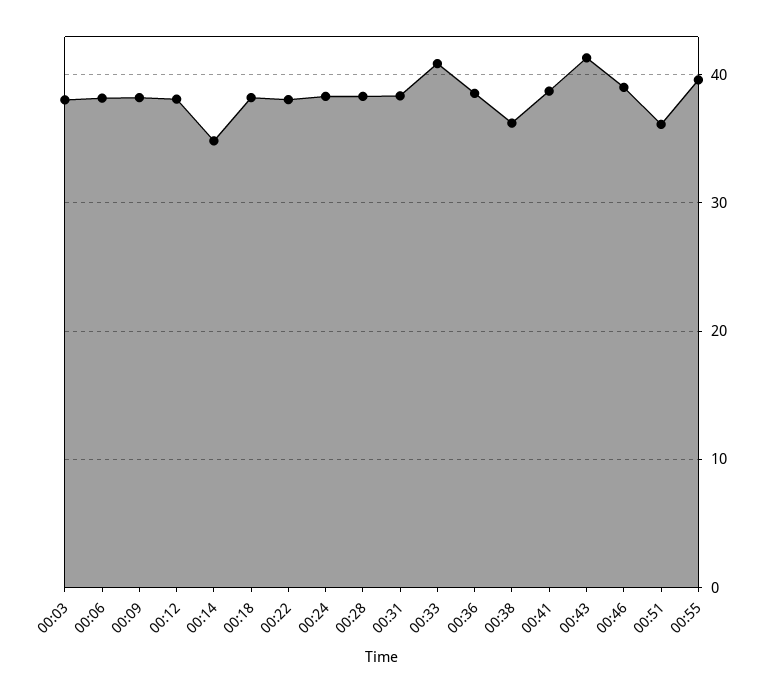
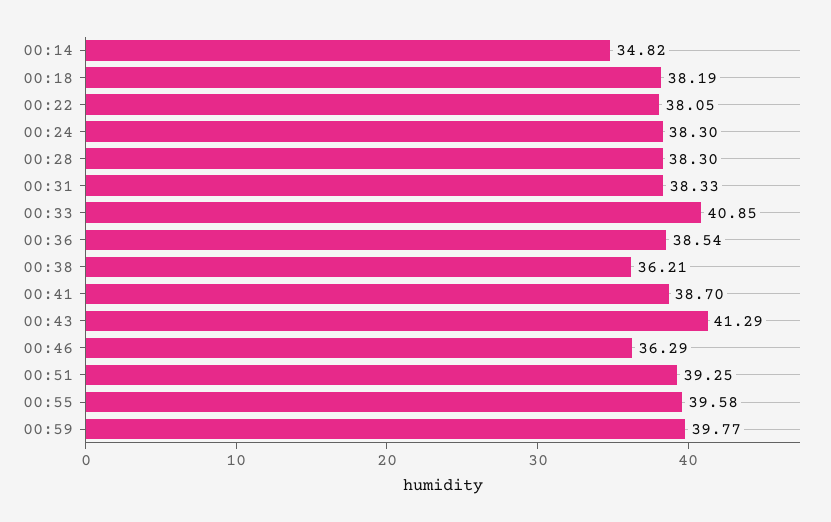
00:03: 38 -> none
00:06: 38 -> none
00:09: 38 -> none
00:12: 38 -> none
00:46: 39 -> 36.29
00:51: 36 -> 39.25
00:59: none -> 39.77

